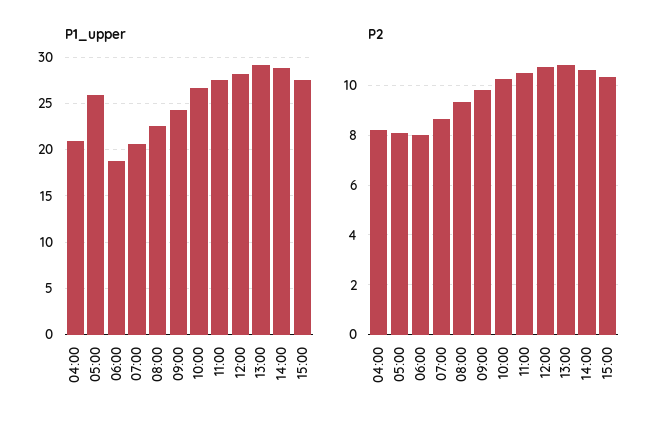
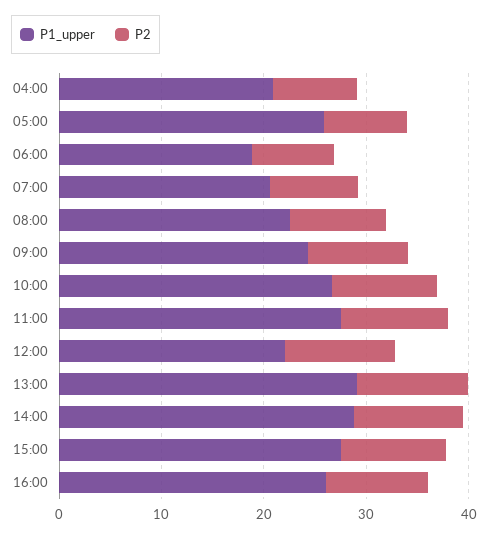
P1_upper, 12:00: 28 -> 22
P1_upper, 16:00: none -> 26
P2, 16:00: none -> 10

